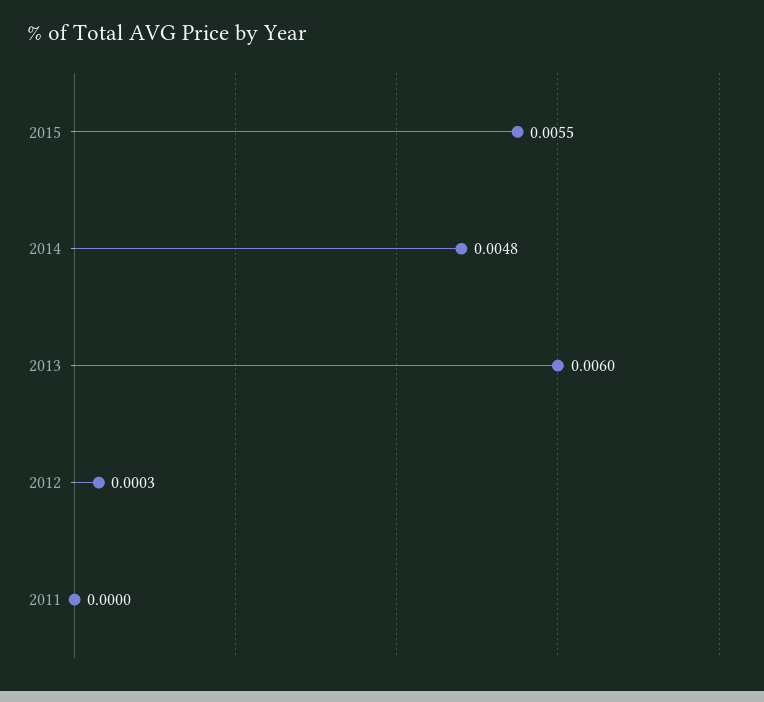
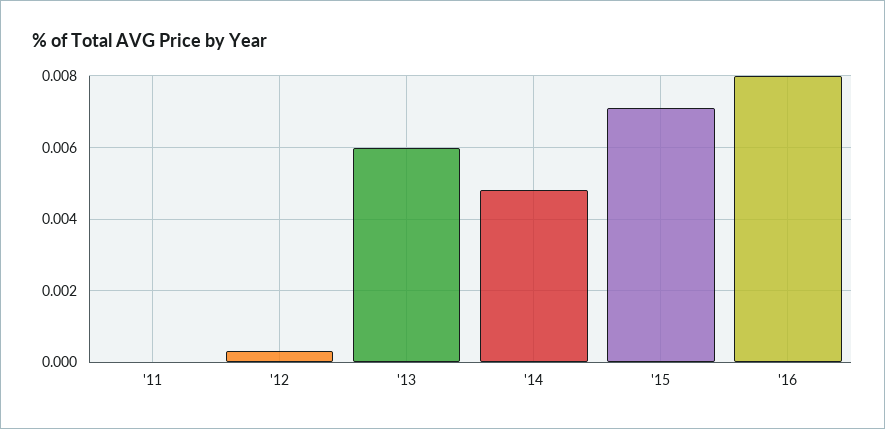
2015: 0.0055 -> 0.007
'16: none -> 0.008

